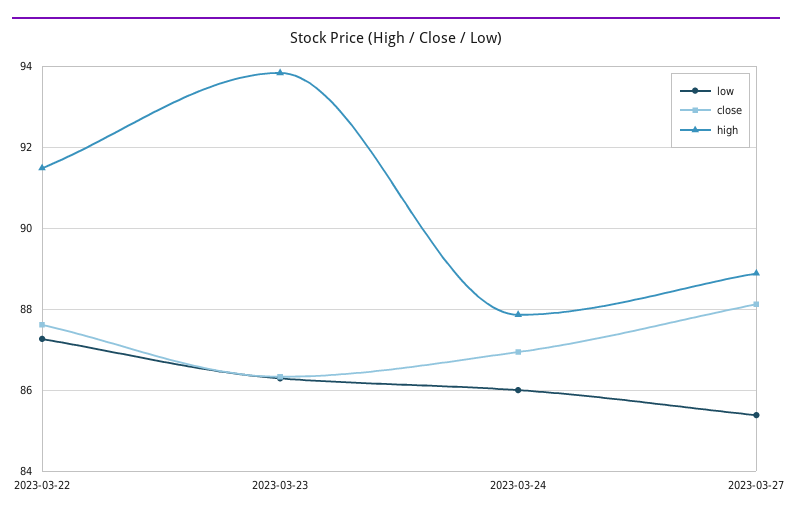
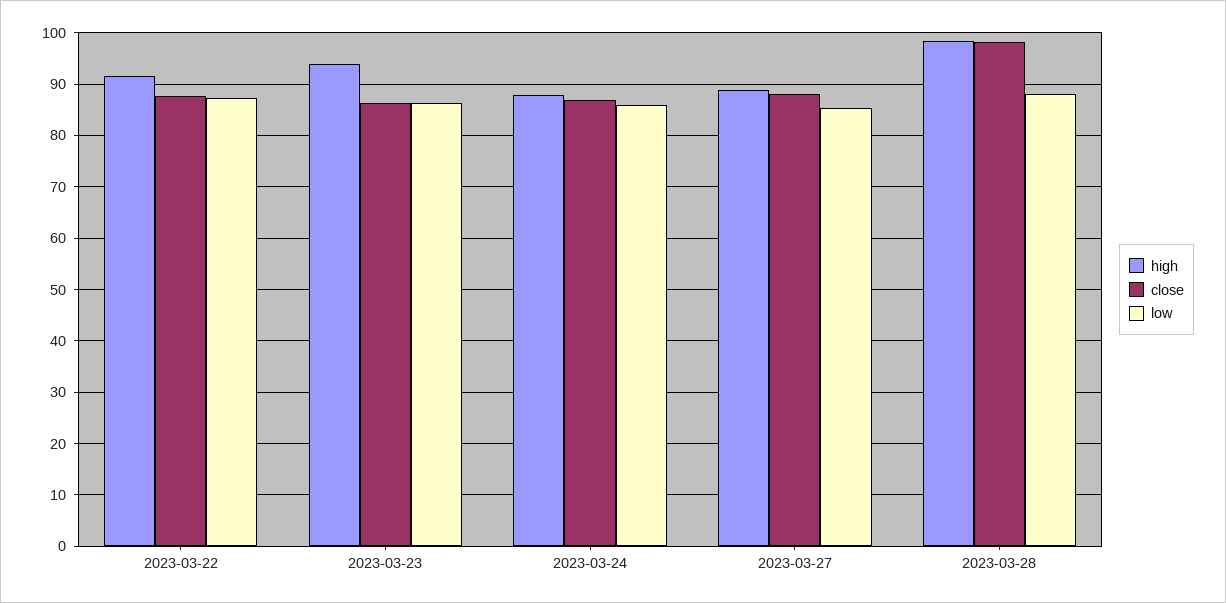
high, 2023-03-28: none -> 98
close, 2023-03-28: none -> 98
low, 2023-03-28: none -> 88

